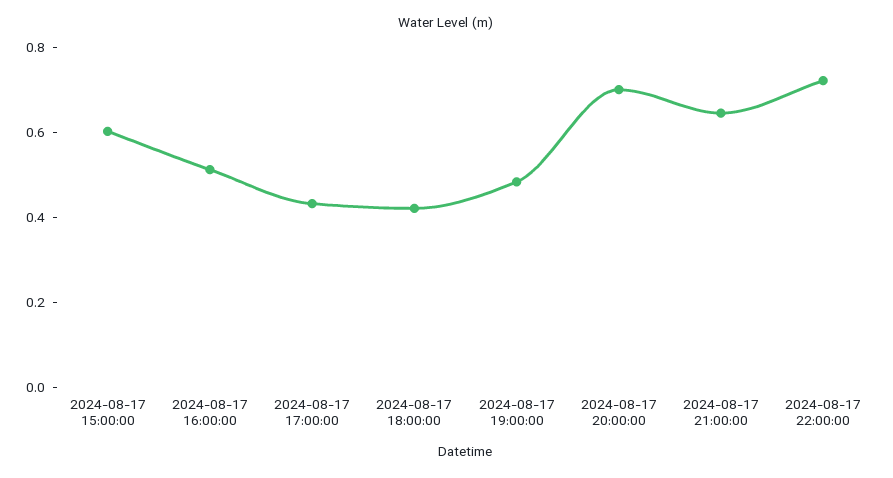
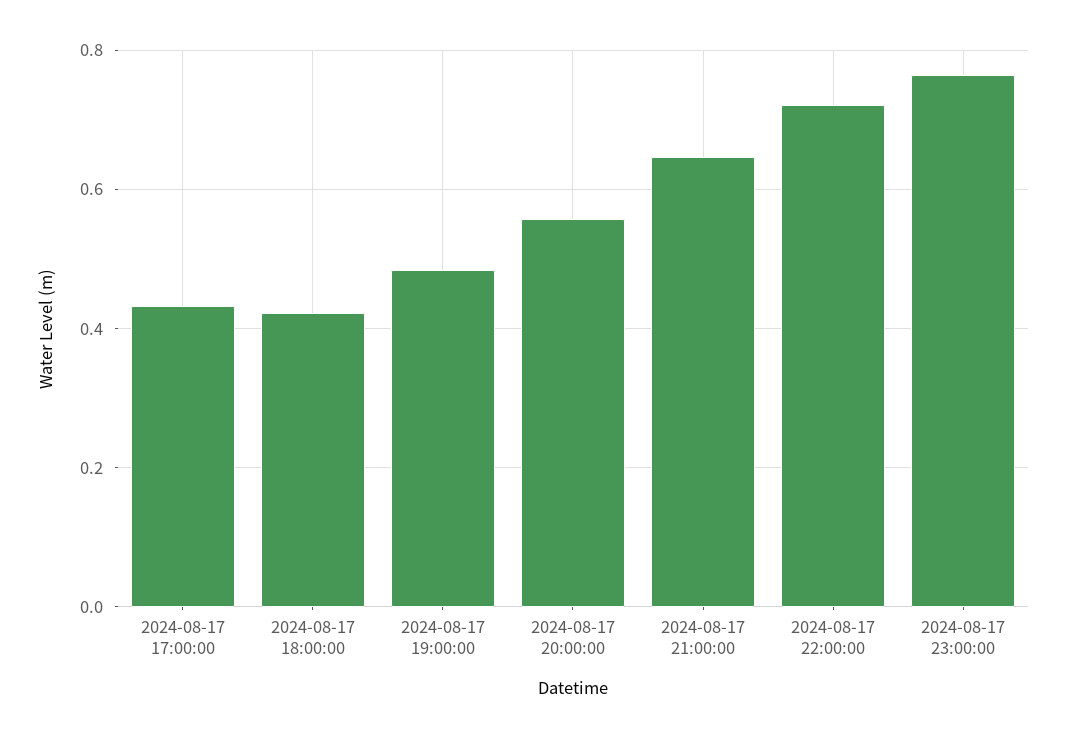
2024-08-17 15:00:00: 0.6 -> none
2024-08-17 16:00:00: 0.5 -> none
2024-08-17 20:00:00: 0.7 -> 0.56
2024-08-17 23:00:00: none -> 0.76

